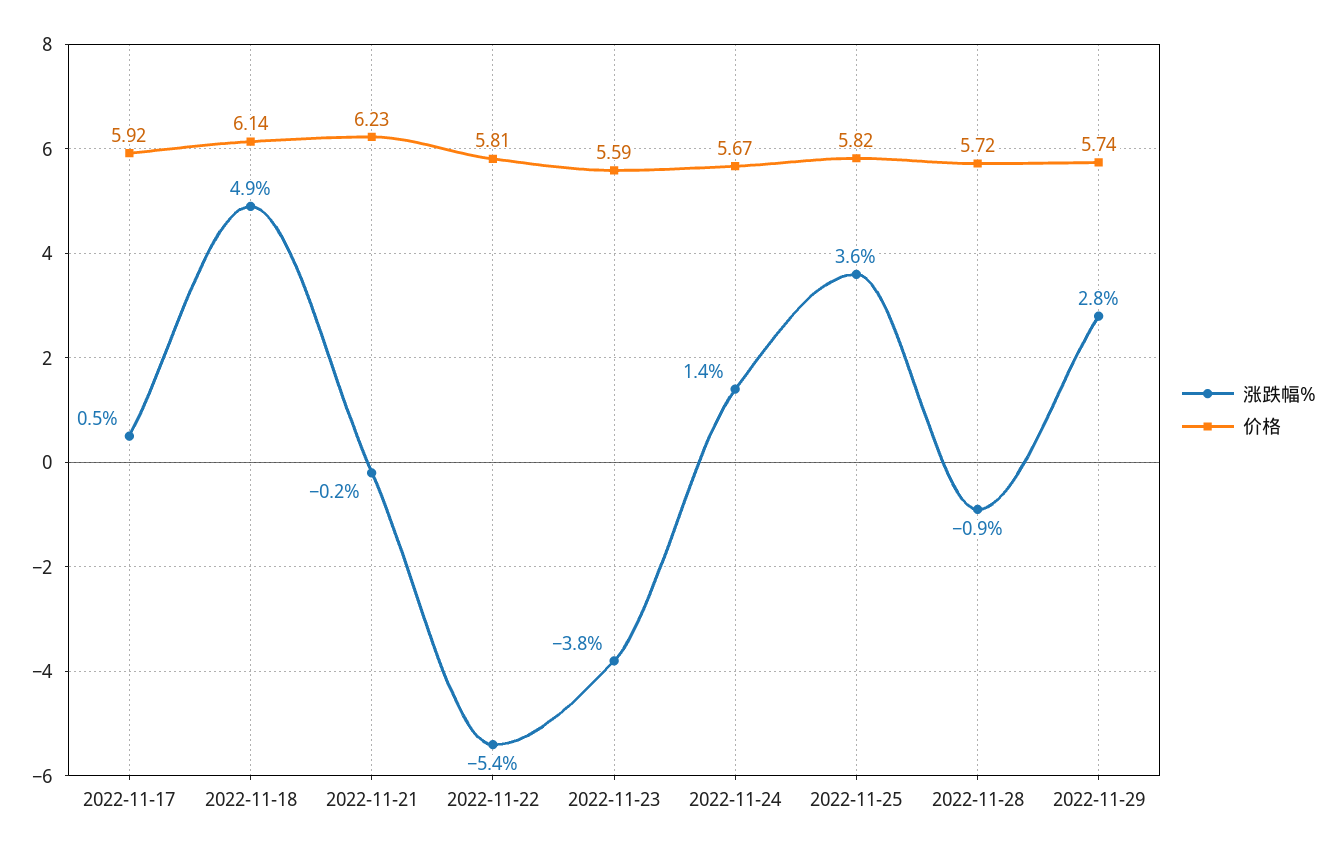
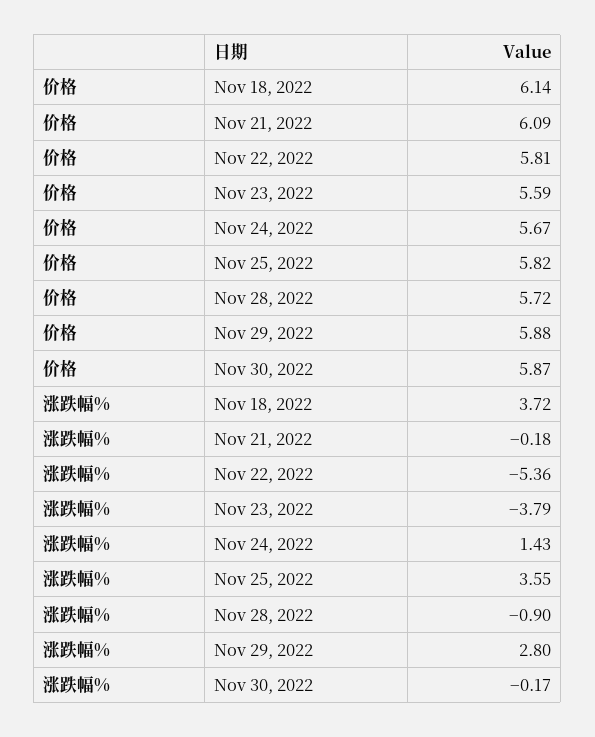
涨跌幅%, 2022-11-17: 0.5 -> none
价格, 2022-11-17: 5.92 -> none
涨跌幅%, 2022-11-18: 4.9 -> 3.72
价格, 2022-11-21: 6.23 -> 6.09
价格, 2022-11-29: 5.74 -> 5.88
价格, Nov 30, 2022: none -> 5.87
涨跌幅%, Nov 30, 2022: none -> -0.17

